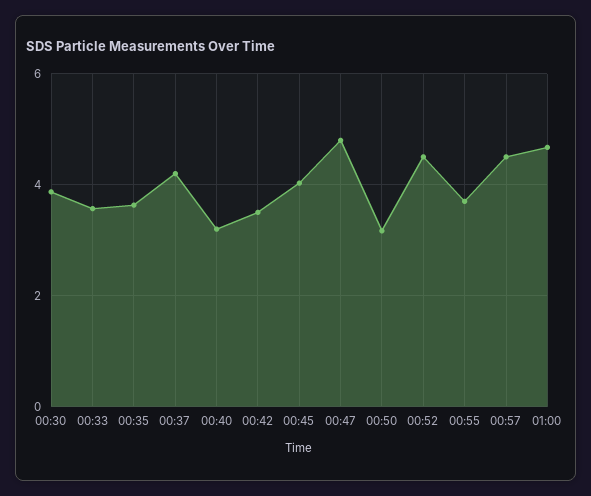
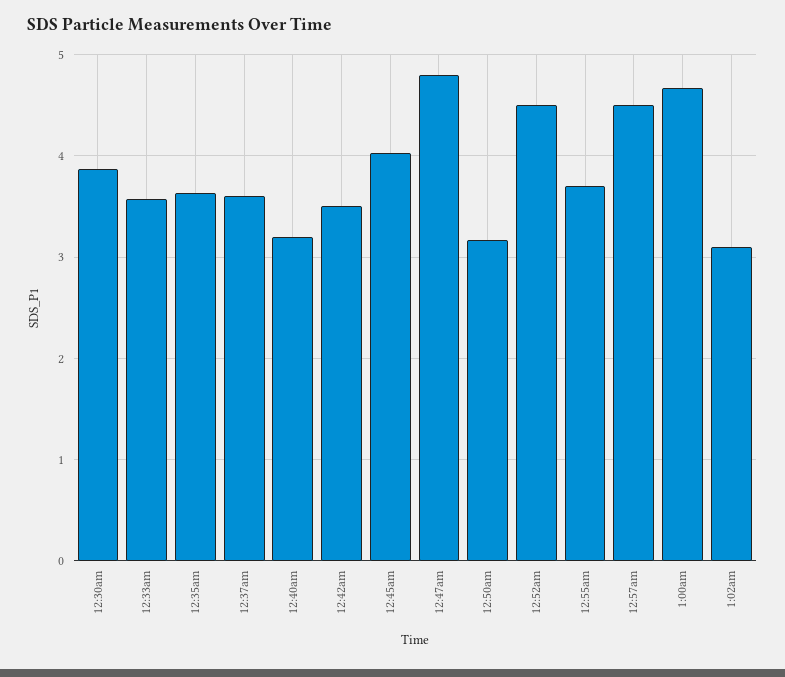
00:37: 4.2 -> 3.6
1:02am: none -> 3.1

